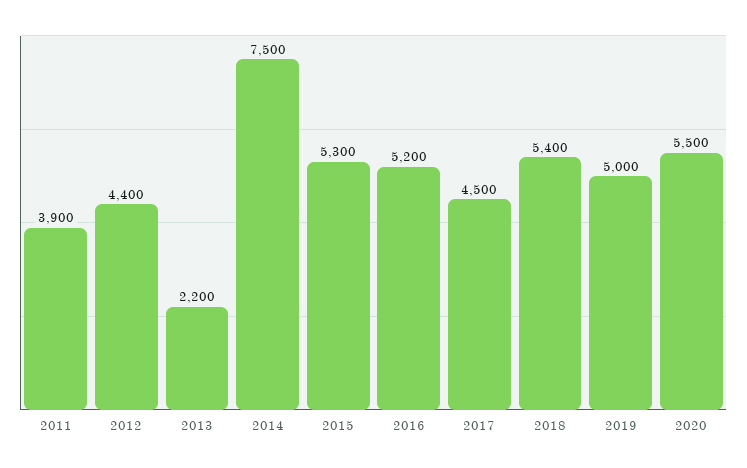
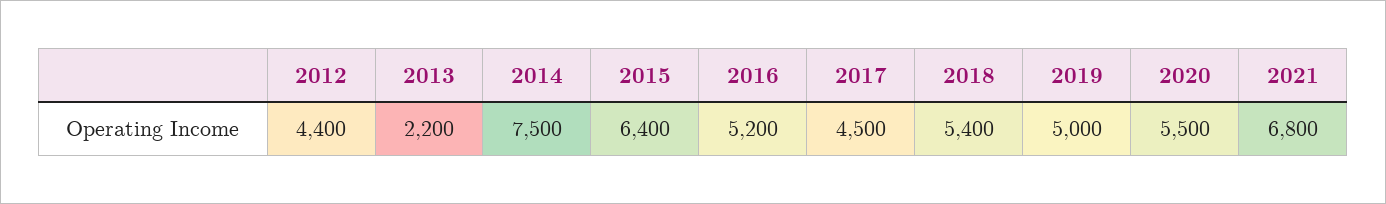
2011: 3900 -> none
2015: 5300 -> 6400
2021: none -> 6800

